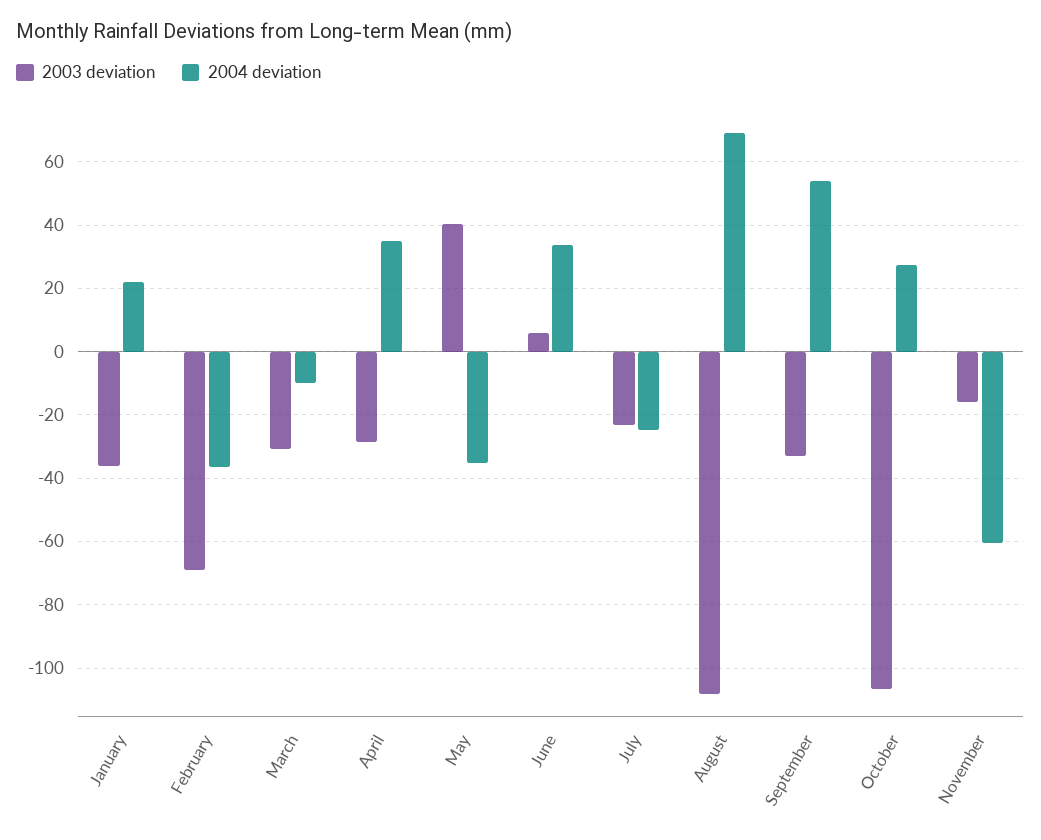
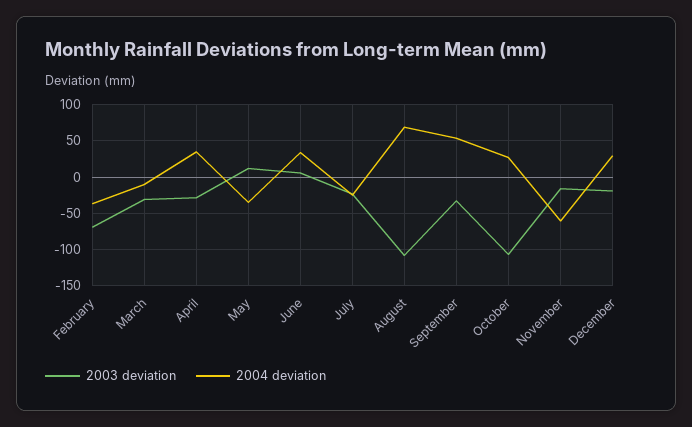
2003 deviation, January: -36 -> none
2004 deviation, January: 22 -> none
2003 deviation, May: 40 -> 10
2003 deviation, December: none -> -20
2004 deviation, December: none -> 30

